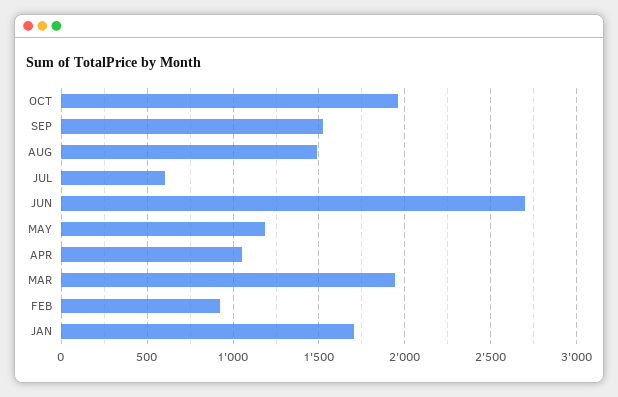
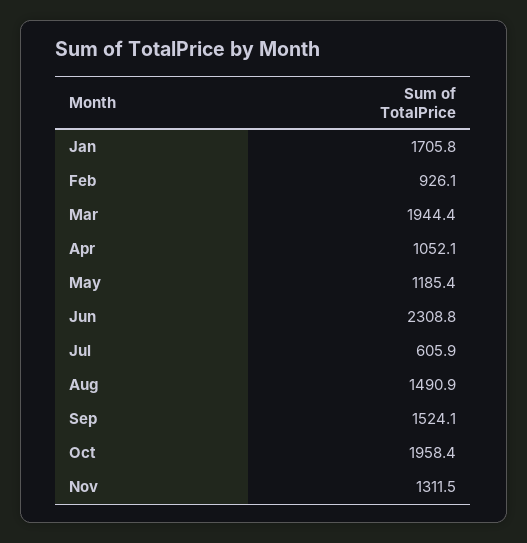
JUN: 2700 -> 2308.8
Nov: none -> 1311.5

